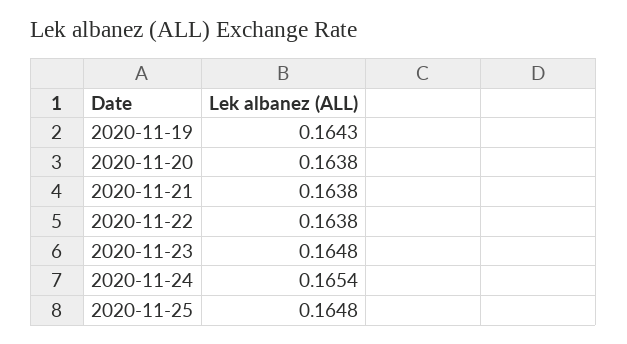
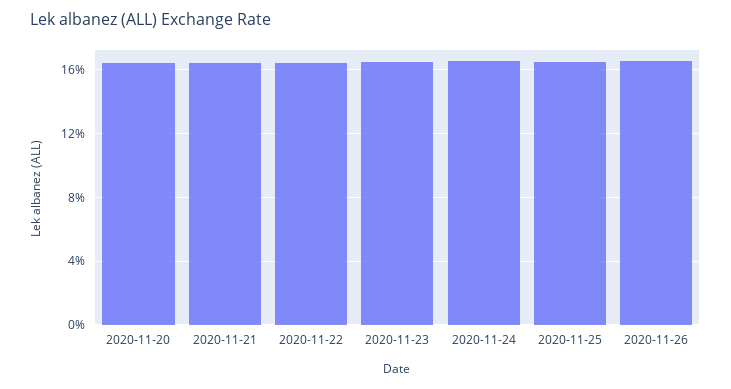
2020-11-19: 0.1643 -> none
2020-11-26: none -> 0.165

